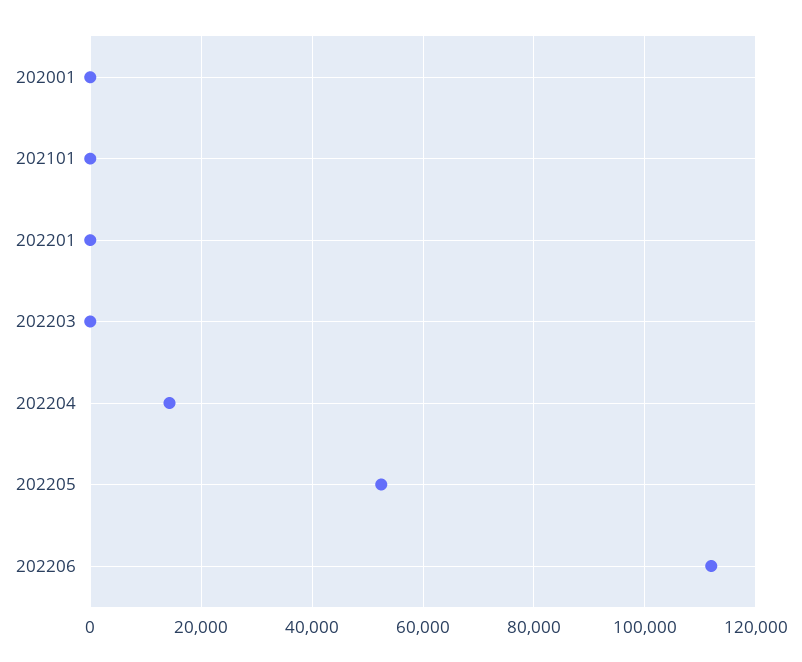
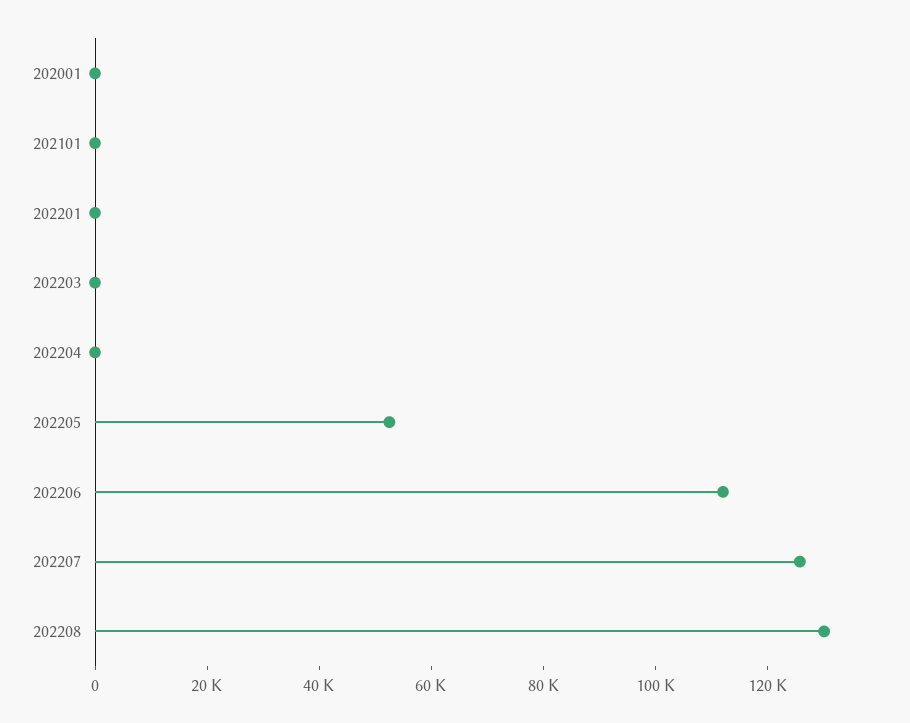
202204: 14000 -> 0
202207: none -> 125000
202208: none -> 130000

